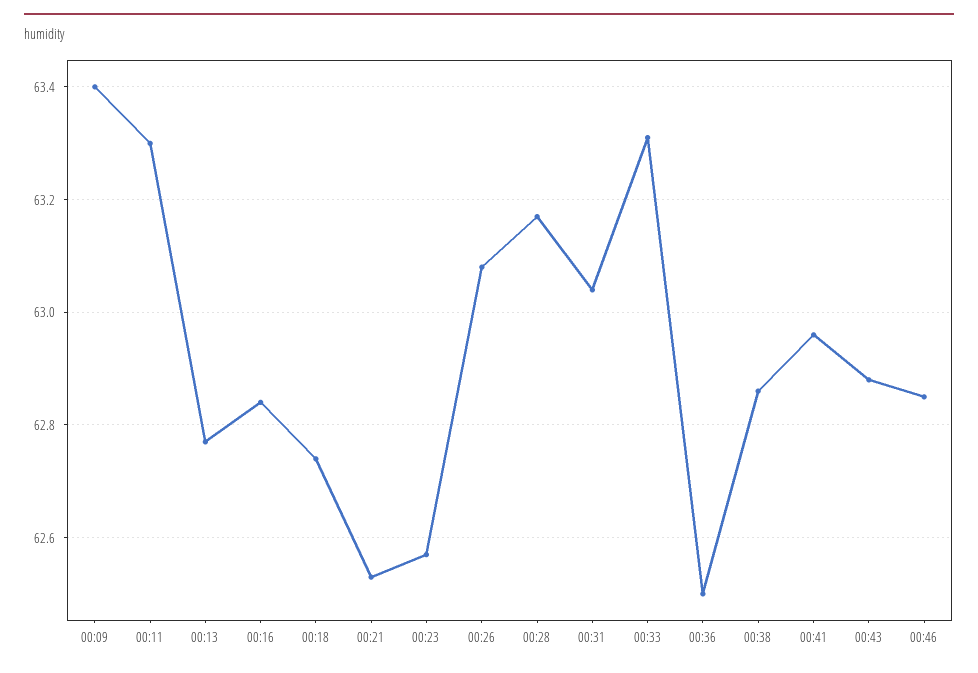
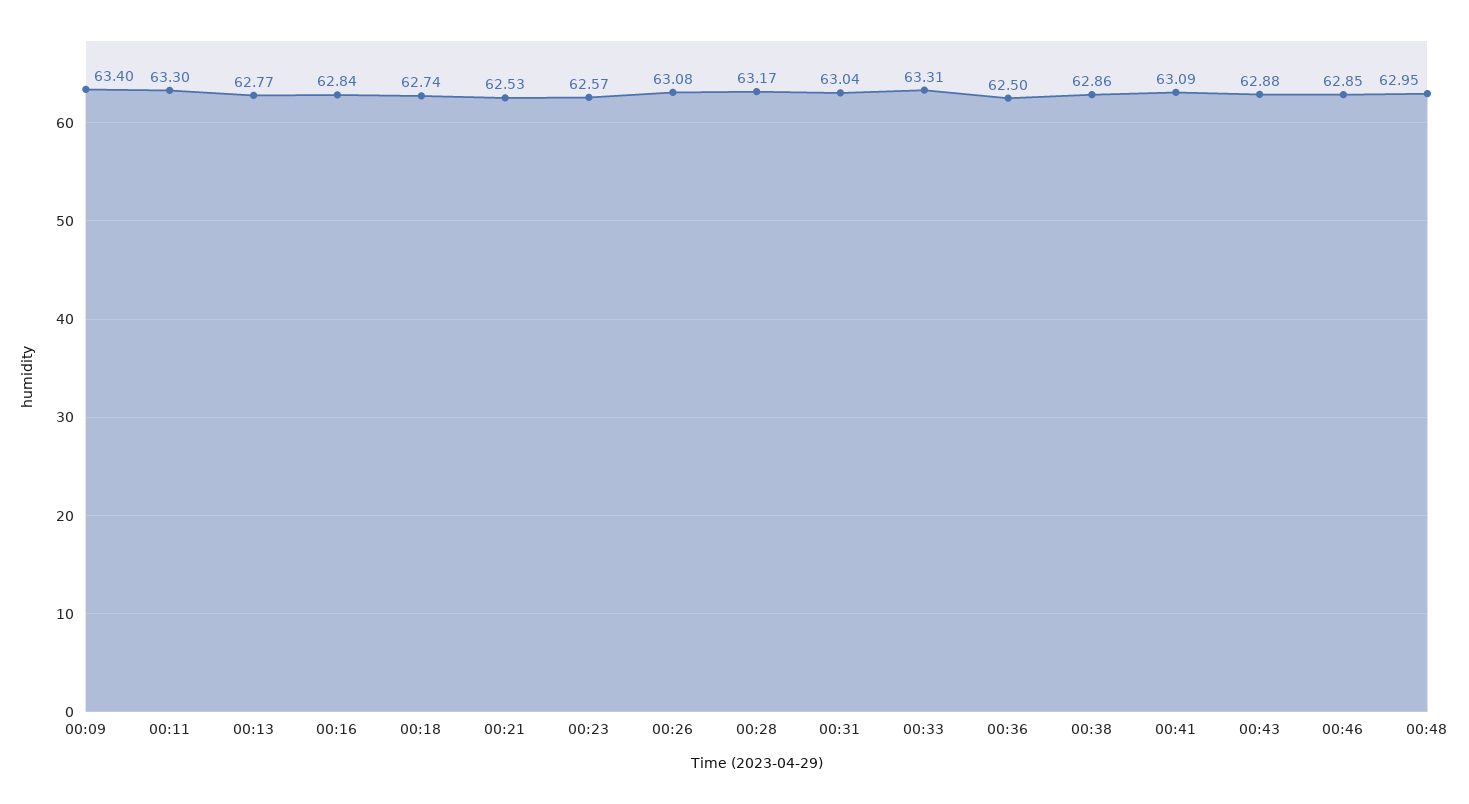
00:41: 62.95 -> 63.09
00:48: none -> 62.95

